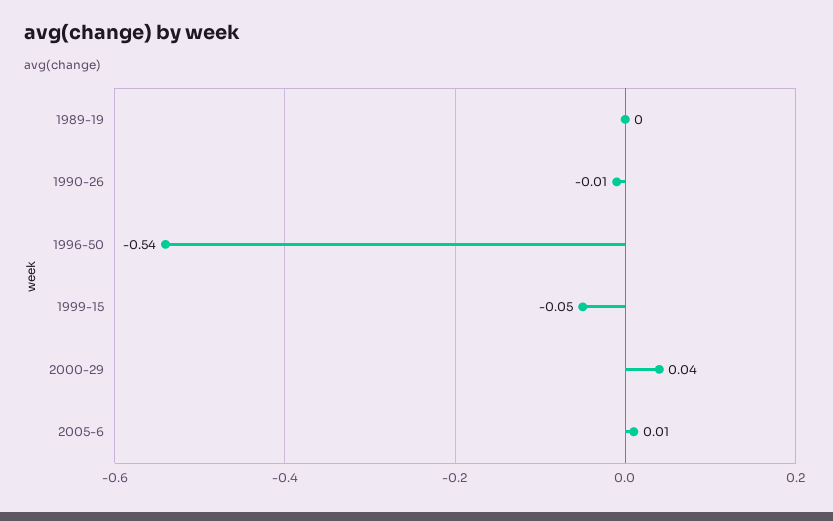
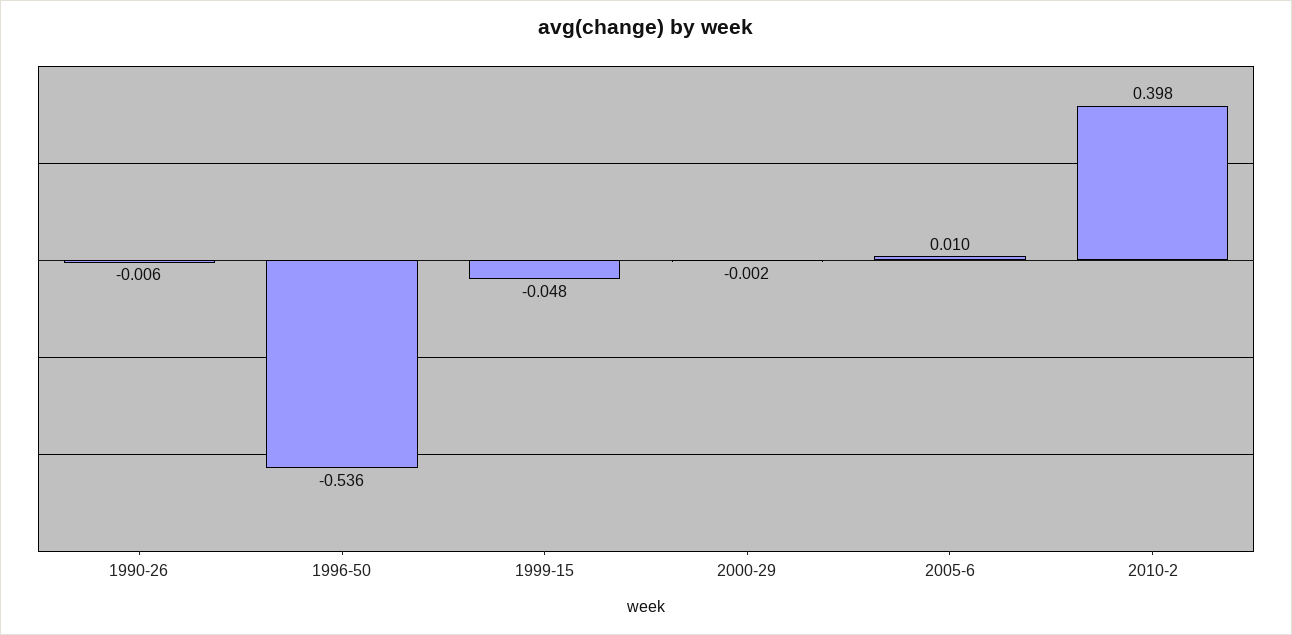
1989-19: 0 -> none
2000-29: 0.04 -> -0.002
2010-2: none -> 0.398

